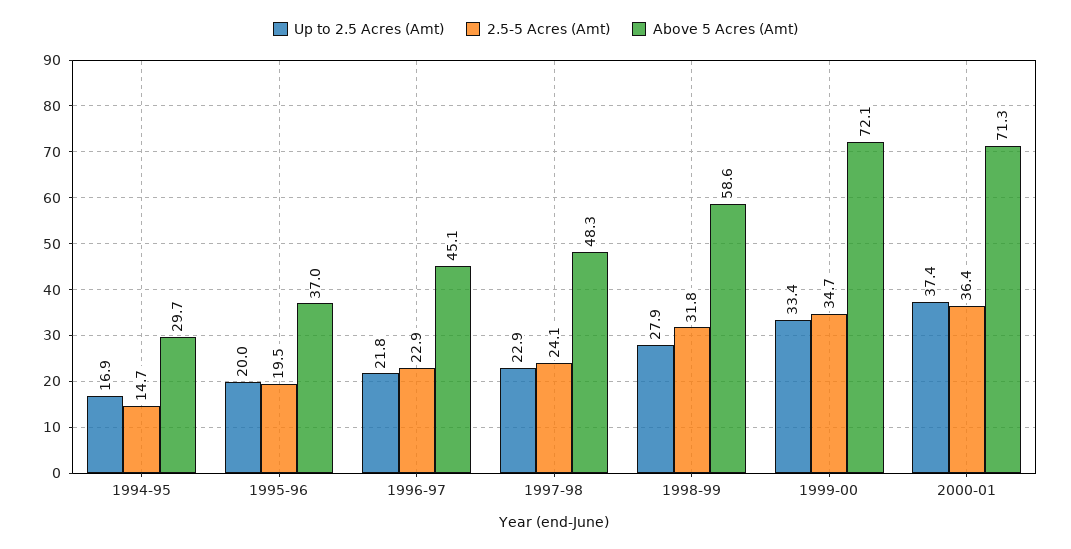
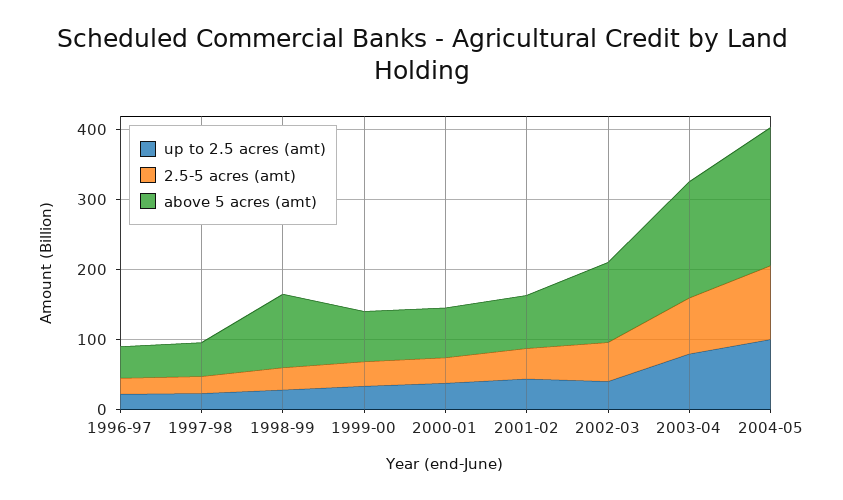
Up to 2.5 Acres (Amt), 1994-95: 16.9 -> none
2.5-5 Acres (Amt), 1994-95: 14.7 -> none
Above 5 Acres (Amt), 1994-95: 29.7 -> none
Up to 2.5 Acres (Amt), 1995-96: 20 -> none
2.5-5 Acres (Amt), 1995-96: 19.5 -> none
Above 5 Acres (Amt), 1995-96: 37 -> none
Above 5 Acres (Amt), 1998-99: 58.6 -> 100
Up to 2.5 Acres (Amt), 2001-02: none -> 40
2.5-5 Acres (Amt), 2001-02: none -> 40
Above 5 Acres (Amt), 2001-02: none -> 80
Up to 2.5 Acres (Amt), 2002-03: none -> 40
2.5-5 Acres (Amt), 2002-03: none -> 60
Above 5 Acres (Amt), 2002-03: none -> 120
Up to 2.5 Acres (Amt), 2003-04: none -> 80
2.5-5 Acres (Amt), 2003-04: none -> 80
Above 5 Acres (Amt), 2003-04: none -> 160
Up to 2.5 Acres (Amt), 2004-05: none -> 100
2.5-5 Acres (Amt), 2004-05: none -> 100
Above 5 Acres (Amt), 2004-05: none -> 200

